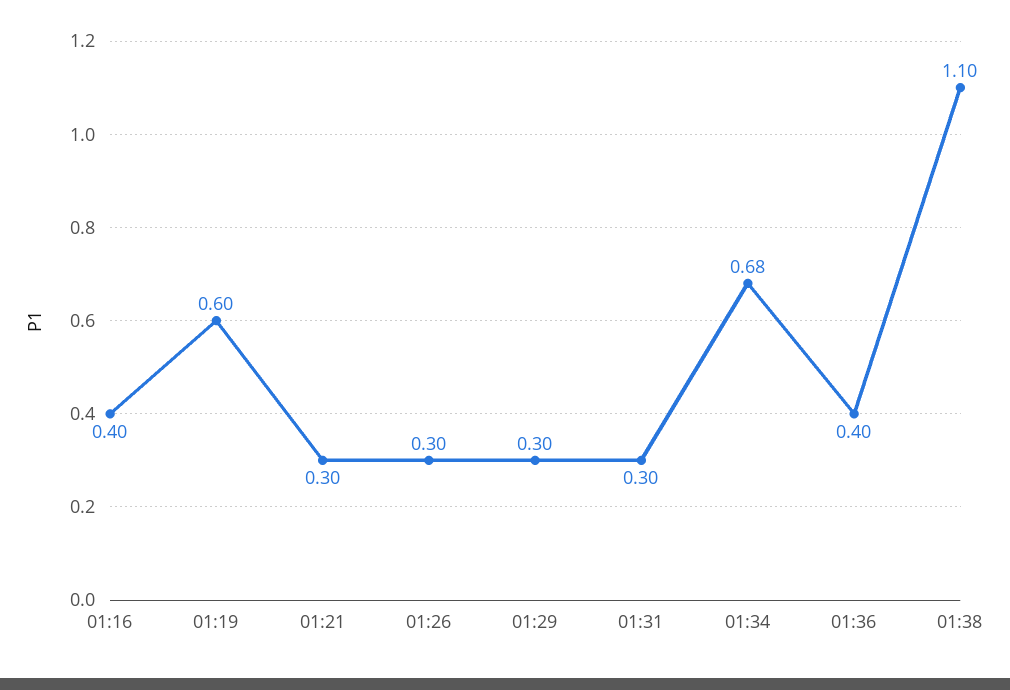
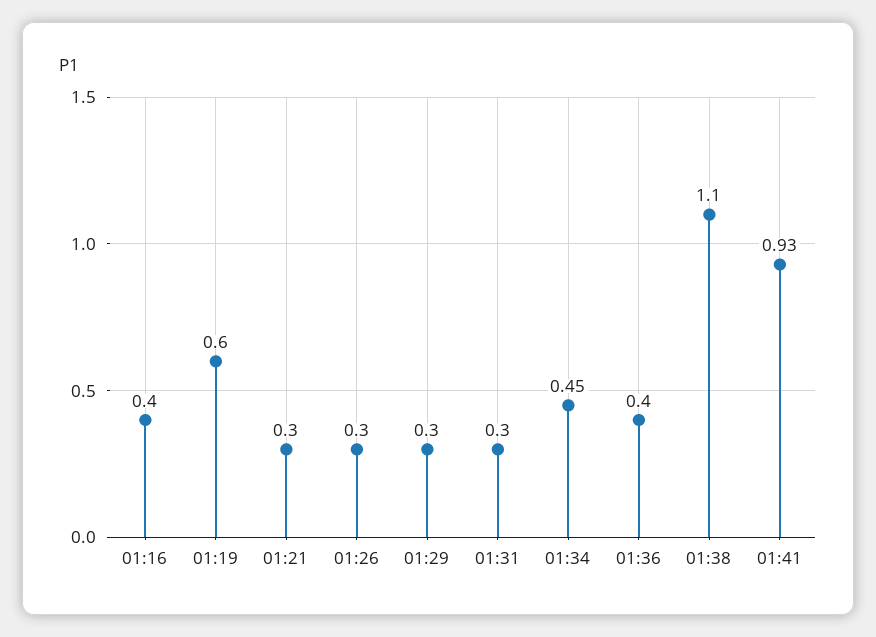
01:34: 0.68 -> 0.45
01:41: none -> 0.93

